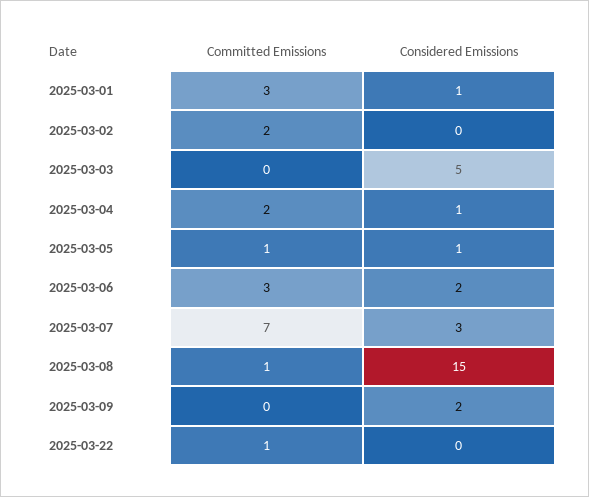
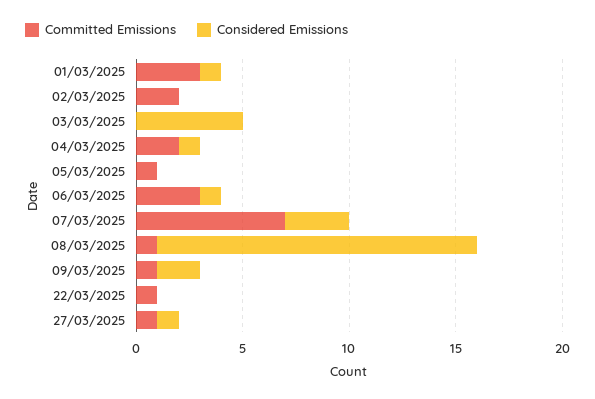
Considered Emissions, 2025-03-05: 1 -> 0
Considered Emissions, 2025-03-06: 2 -> 1
Committed Emissions, 2025-03-09: 0 -> 1
Committed Emissions, 27/03/2025: none -> 1
Considered Emissions, 27/03/2025: none -> 1

